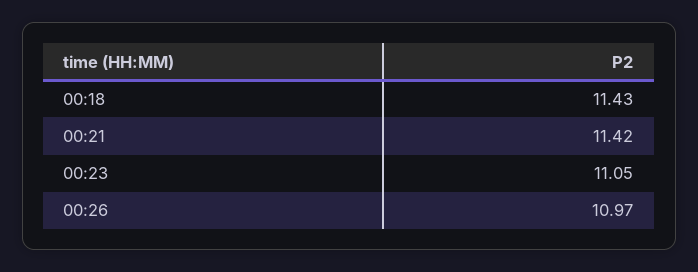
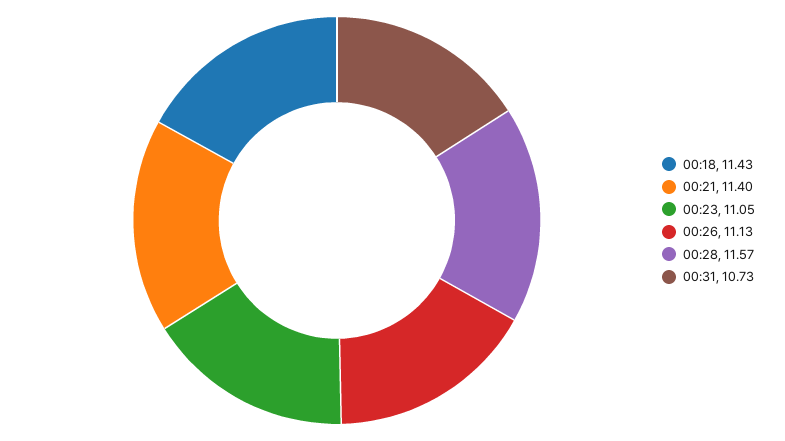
00:21: 11.42 -> 11.4
00:26: 10.97 -> 11.13
00:28: none -> 11.57
00:31: none -> 10.73

